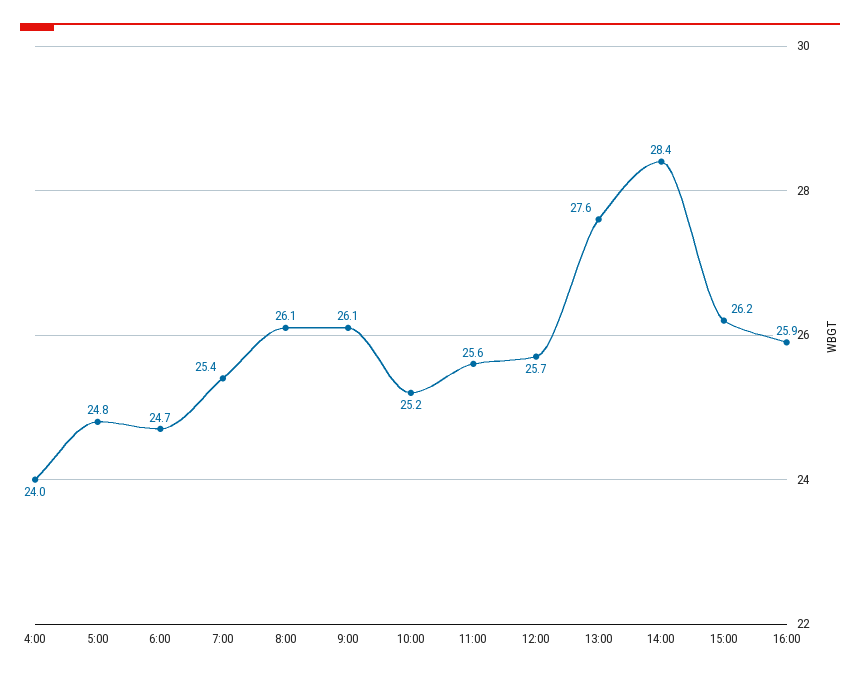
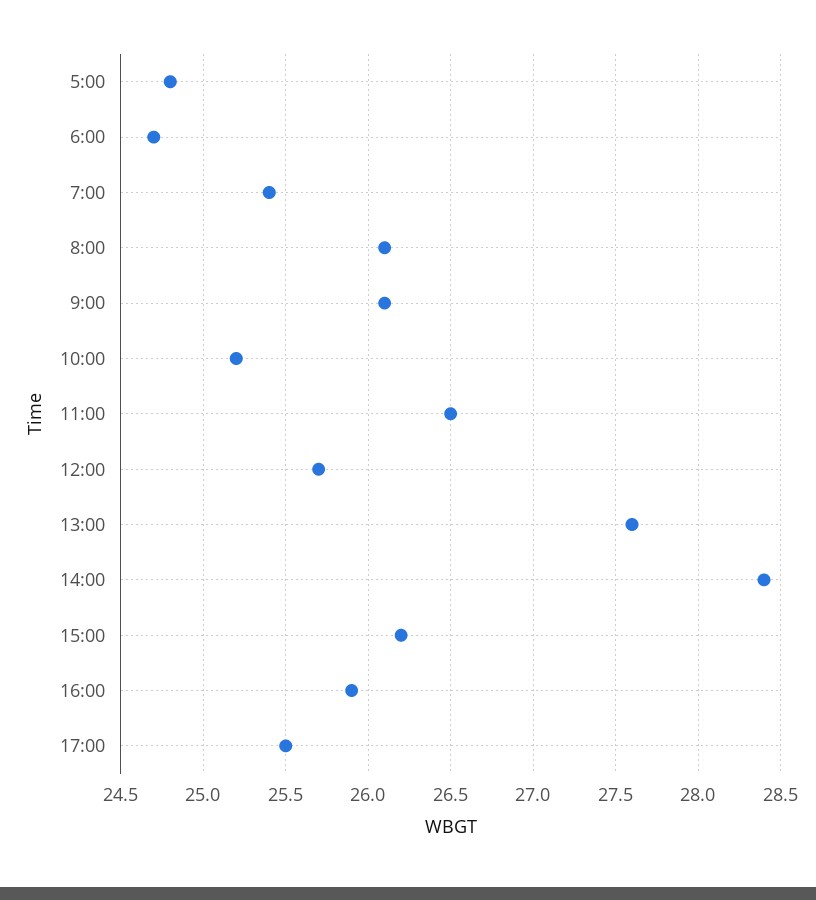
4:00: 24 -> none
11:00: 25.6 -> 26.5
17:00: none -> 25.5

